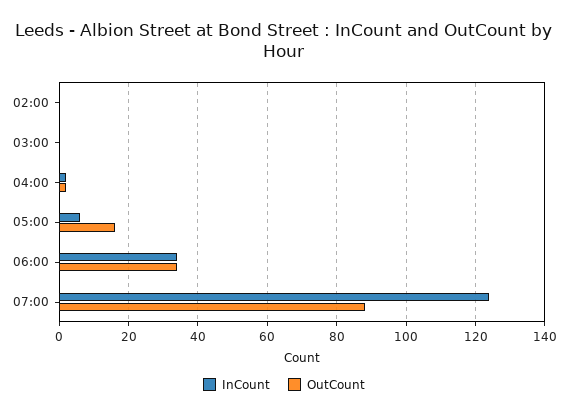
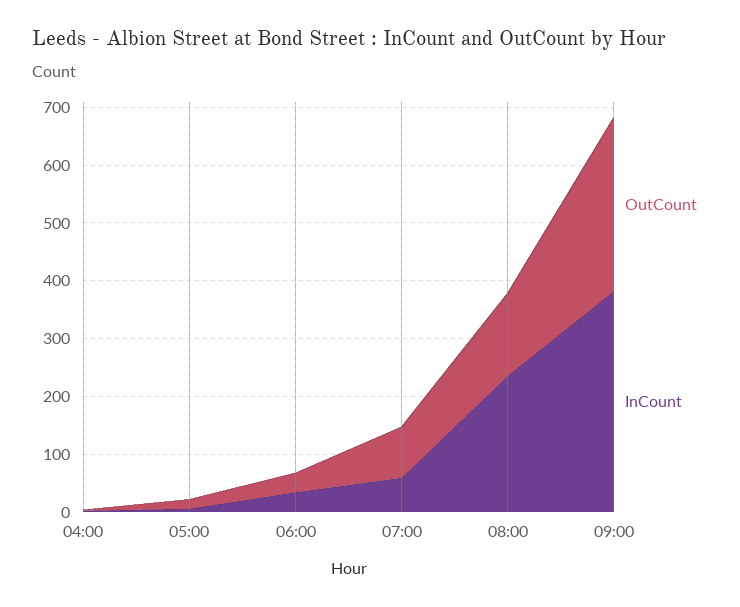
InCount, 02:00: 0 -> none
OutCount, 02:00: 0 -> none
InCount, 03:00: 0 -> none
OutCount, 03:00: 0 -> none
InCount, 07:00: 125 -> 60
OutCount, 08:00: none -> 140
InCount, 08:00: none -> 240
OutCount, 09:00: none -> 300
InCount, 09:00: none -> 380

